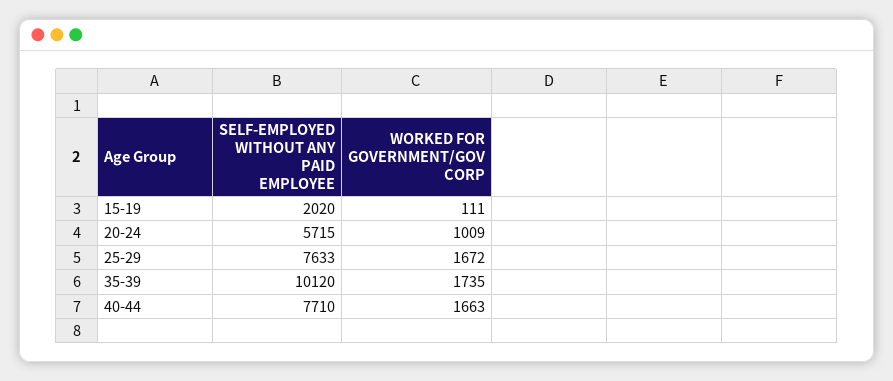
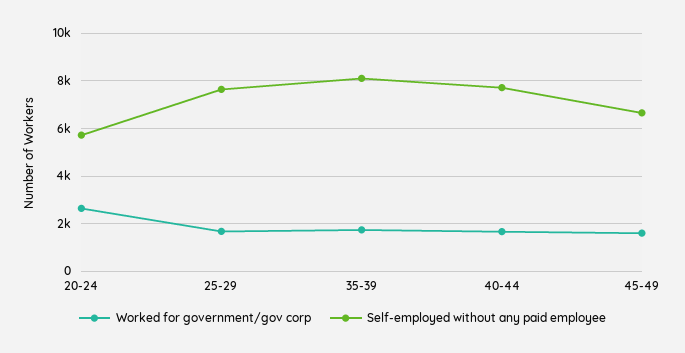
SELF-EMPLOYED WITHOUT ANY PAID EMPLOYEE, 15-19: 2020 -> none
WORKED FOR GOVERNMENT/GOV CORP, 15-19: 111 -> none
WORKED FOR GOVERNMENT/GOV CORP, 20-24: 1009 -> 2500
SELF-EMPLOYED WITHOUT ANY PAID EMPLOYEE, 35-39: 10120 -> 8000
WORKED FOR GOVERNMENT/GOV CORP, 45-49: none -> 1500
SELF-EMPLOYED WITHOUT ANY PAID EMPLOYEE, 45-49: none -> 6500

